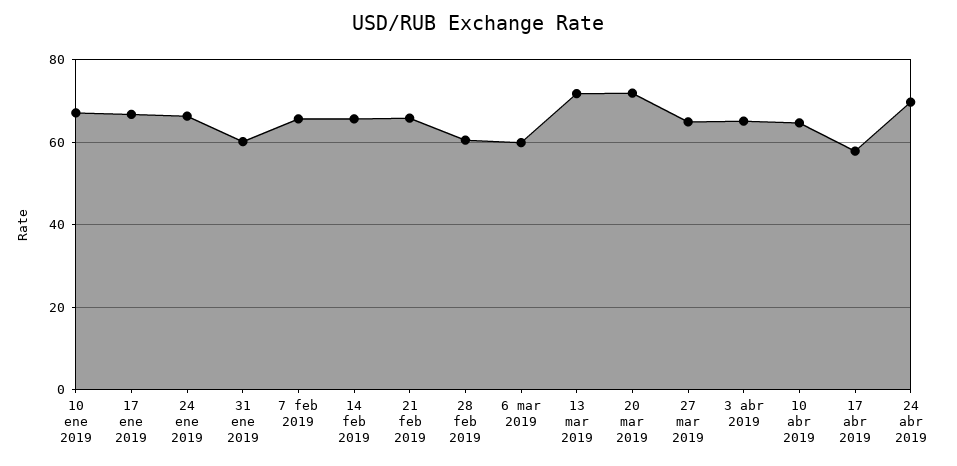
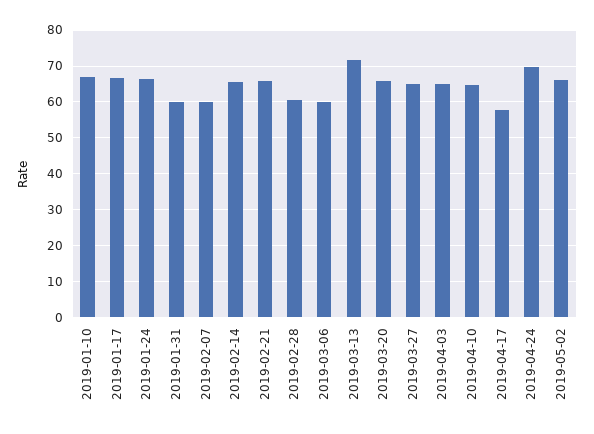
7 feb 2019: 66 -> 60
20 mar 2019: 72 -> 66
2019-05-02: none -> 66

